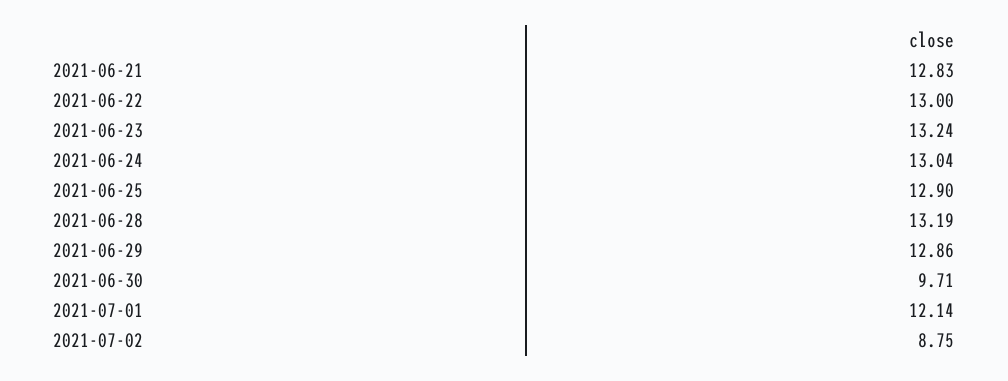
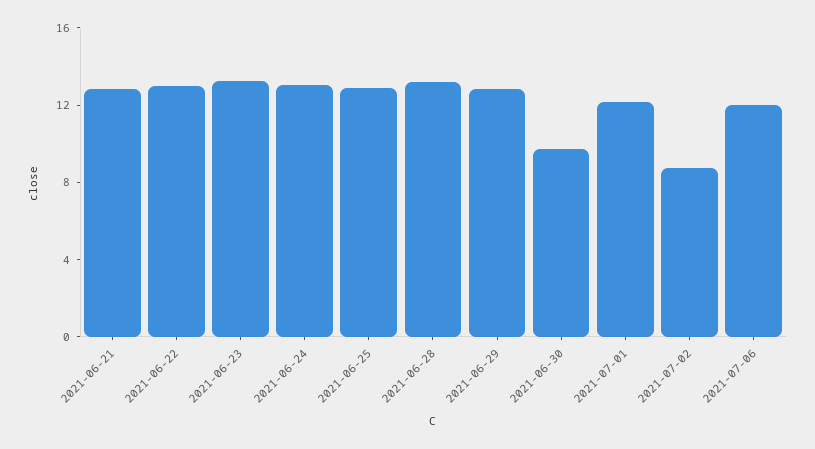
2021-07-06: none -> 12

